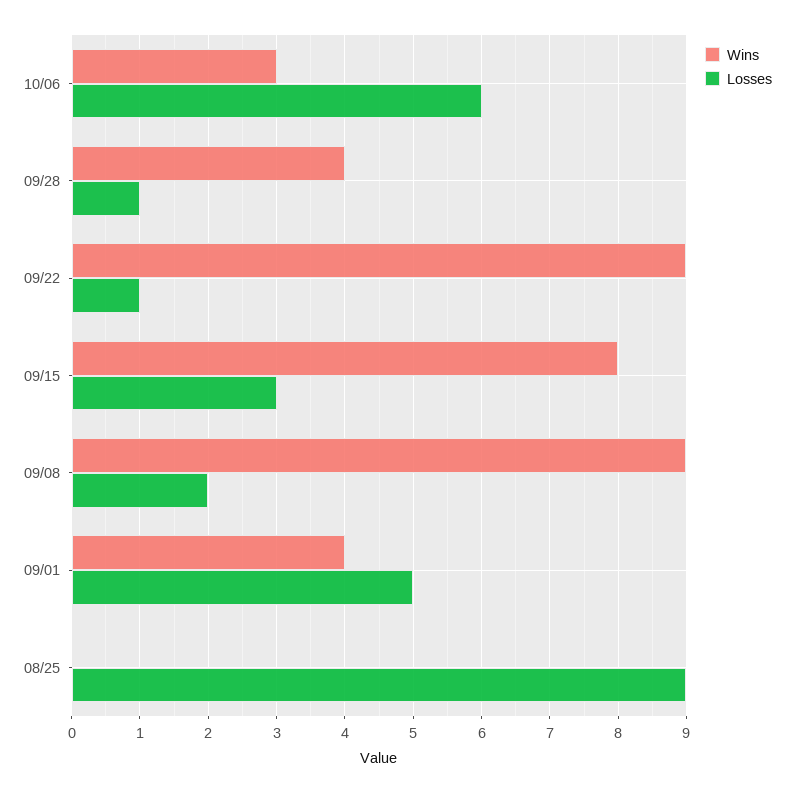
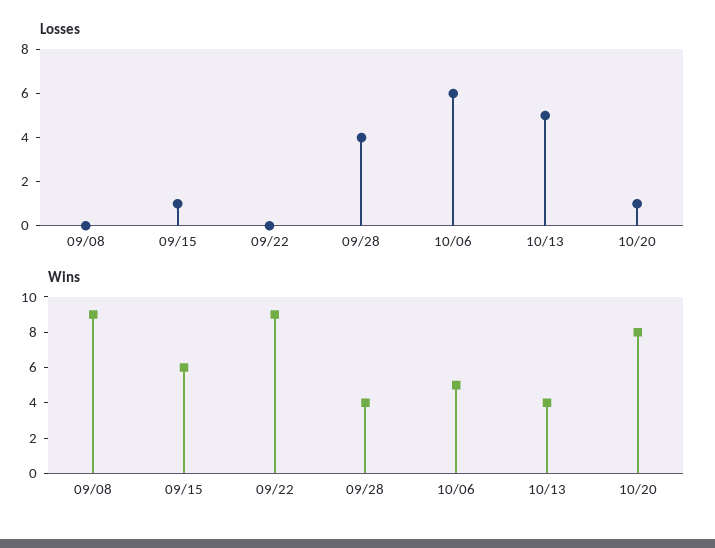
Wins, 10/06: 3 -> 5
Losses, 09/28: 1 -> 4
Losses, 09/22: 1 -> 0
Wins, 09/15: 8 -> 6
Losses, 09/15: 3 -> 1
Losses, 09/08: 2 -> 0
Wins, 09/01: 4 -> none
Losses, 09/01: 5 -> none
Wins, 08/25: 0 -> none
Losses, 08/25: 9 -> none
Losses, 10/13: none -> 5
Losses, 10/20: none -> 1
Wins, 10/13: none -> 4
Wins, 10/20: none -> 8

